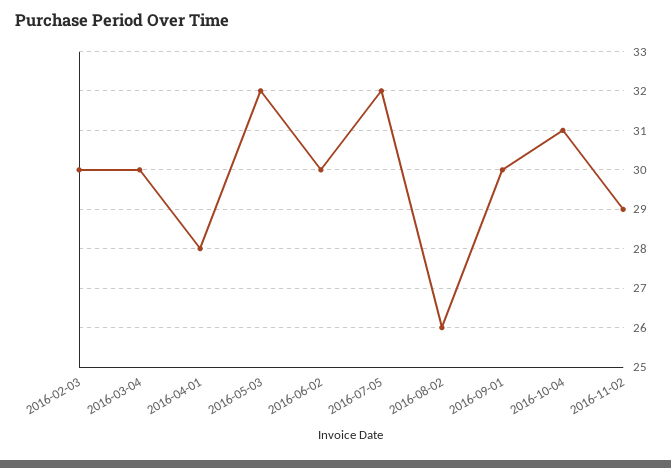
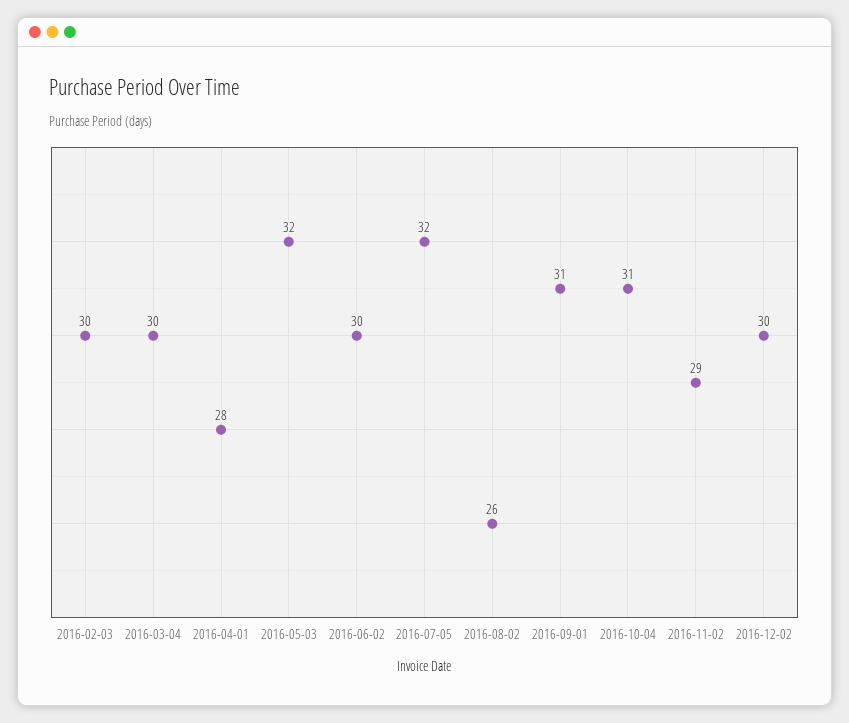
2016-09-01: 30 -> 31
2016-12-02: none -> 30

